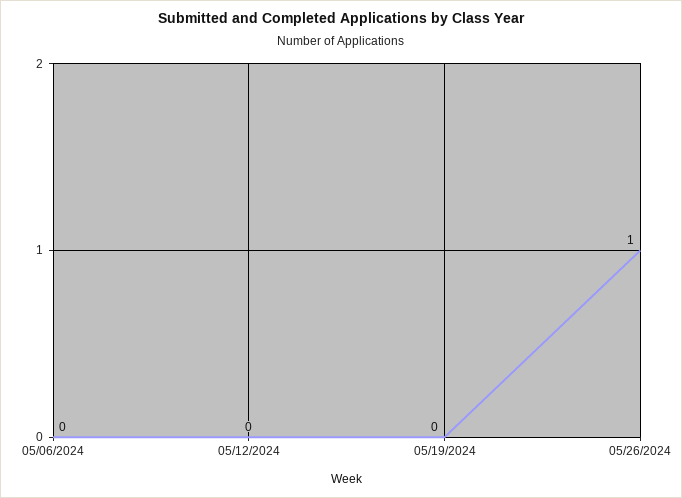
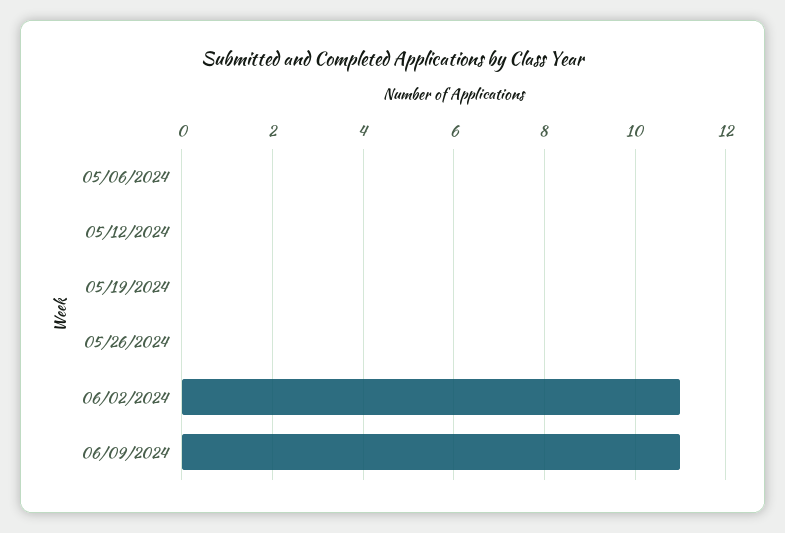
05/26/2024: 1 -> 0
06/02/2024: none -> 11
06/09/2024: none -> 11

